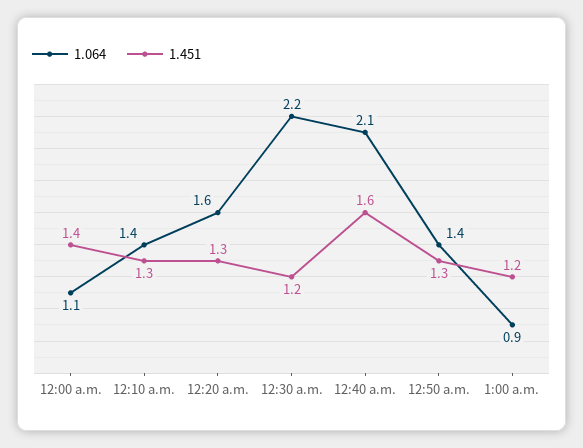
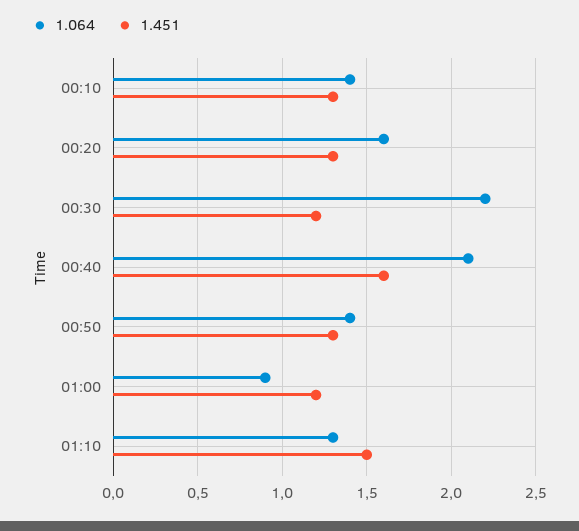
1.064, 12:00 a.m.: 1.1 -> none
1.451, 12:00 a.m.: 1.4 -> none
1.064, 01:10: none -> 1.3
1.451, 01:10: none -> 1.5

